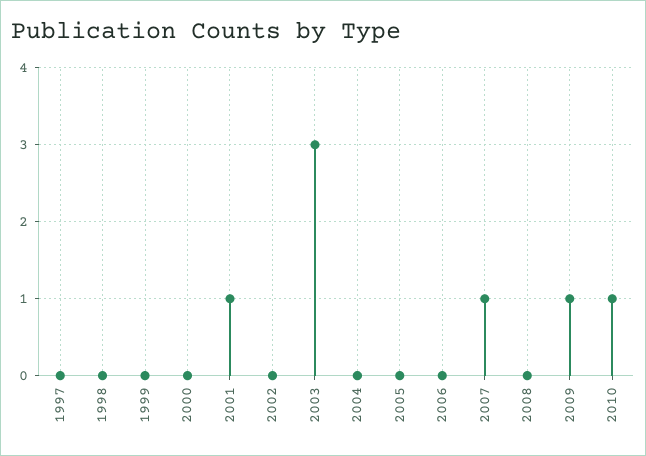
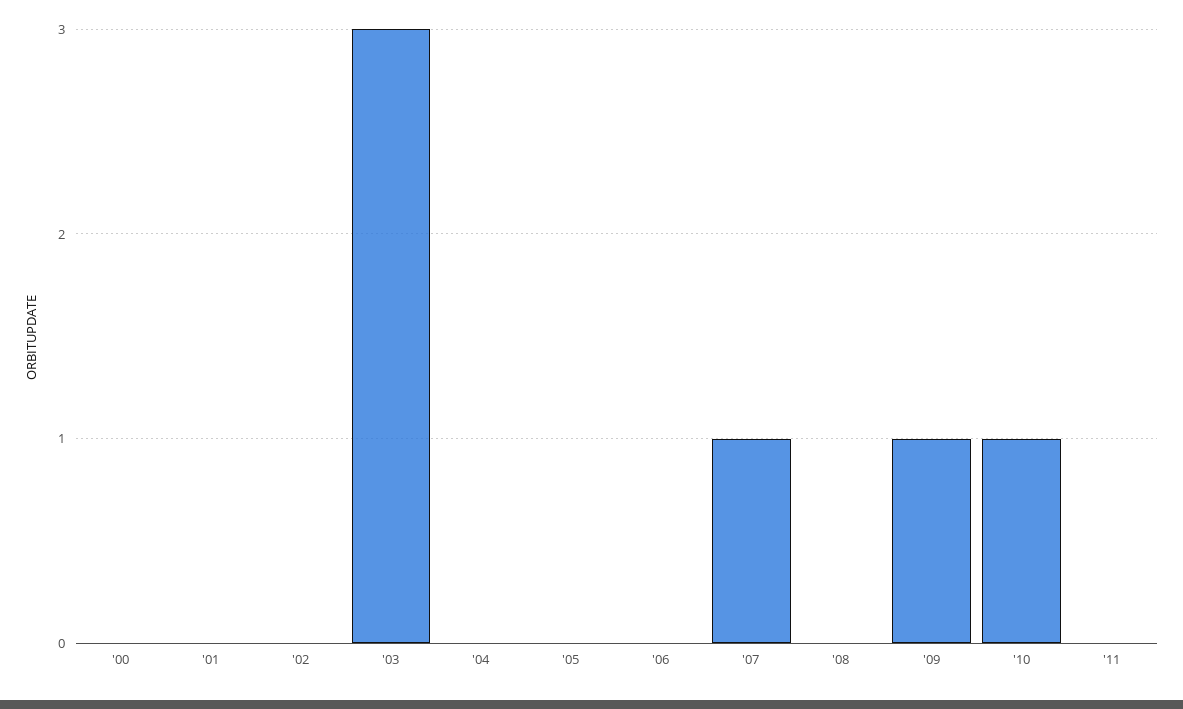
1997: 0 -> none
1998: 0 -> none
1999: 0 -> none
2001: 1 -> 0
'11: none -> 0

